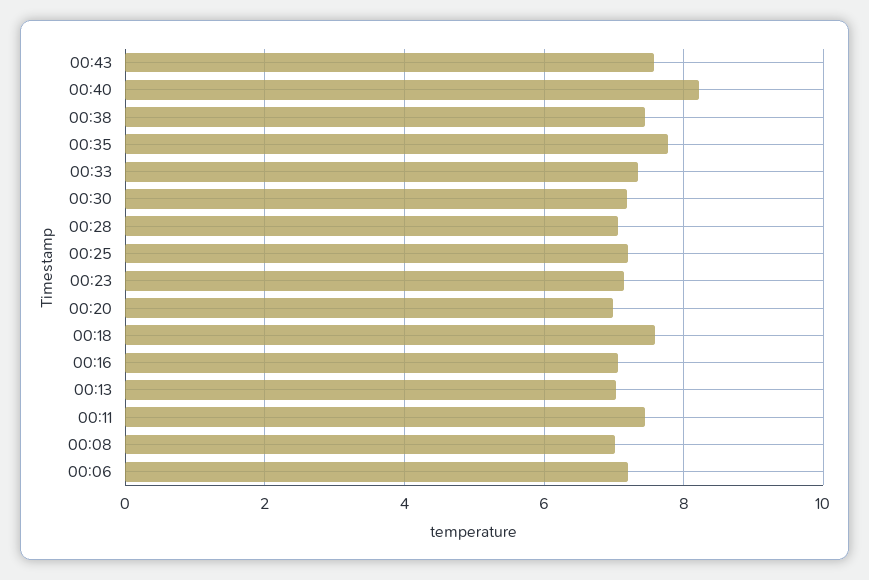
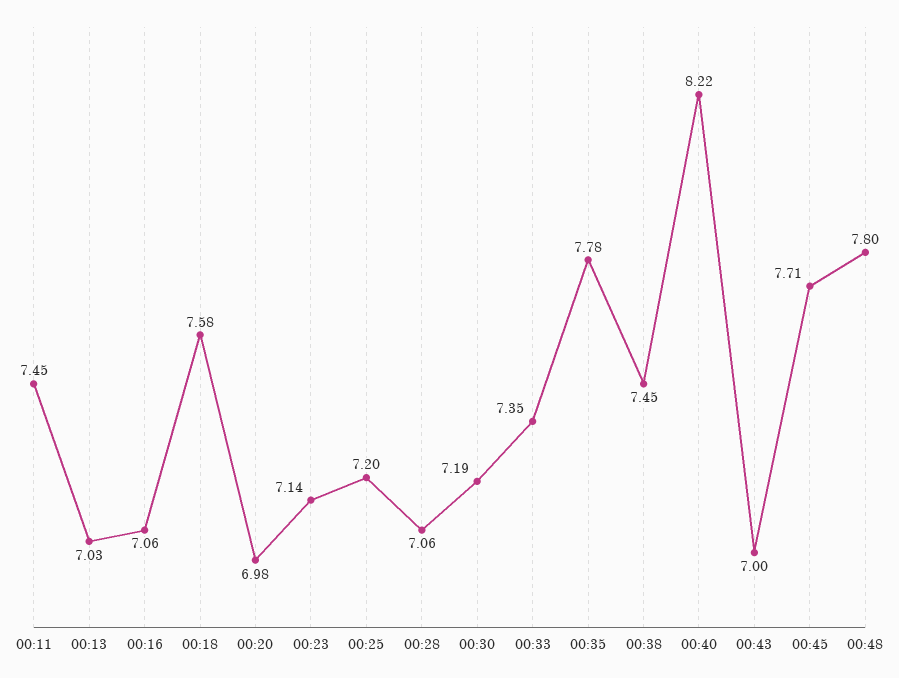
00:43: 7.6 -> 7
00:08: 7 -> none
00:06: 7.2 -> none
00:45: none -> 7.71
00:48: none -> 7.8

